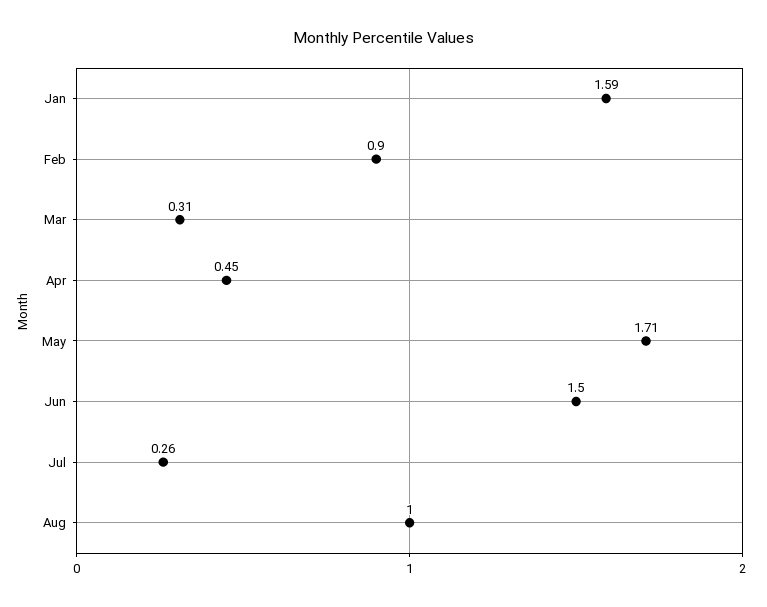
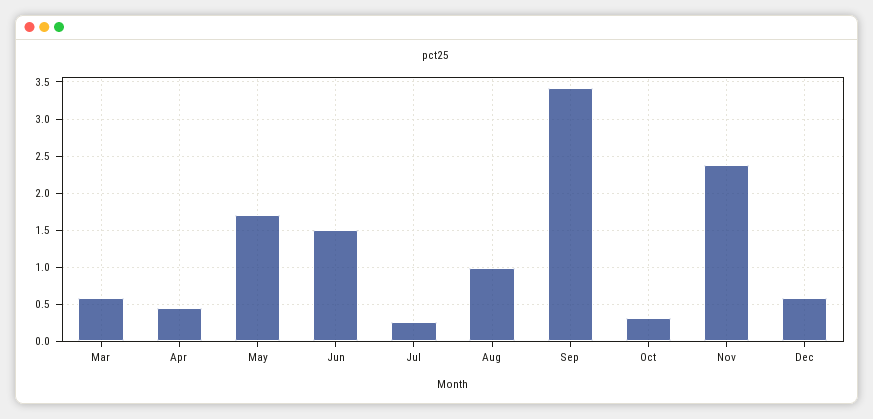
Jan: 1.59 -> none
Feb: 0.9 -> none
Mar: 0.31 -> 0.6
Sep: none -> 3.4
Oct: none -> 0.3
Nov: none -> 2.4
Dec: none -> 0.6

